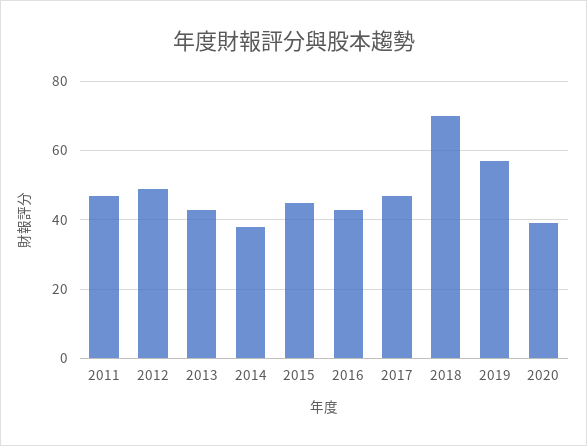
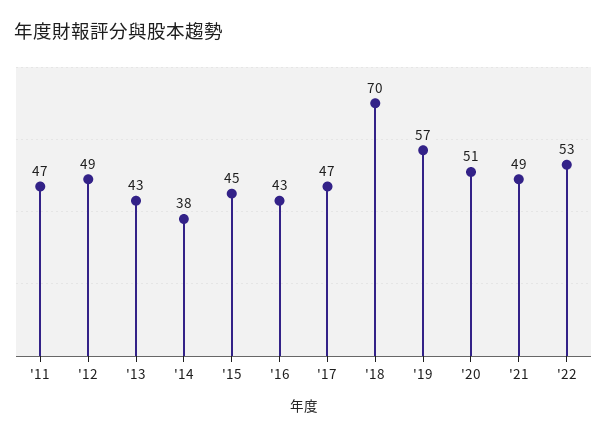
2020: 40 -> 51
'21: none -> 49
'22: none -> 53

